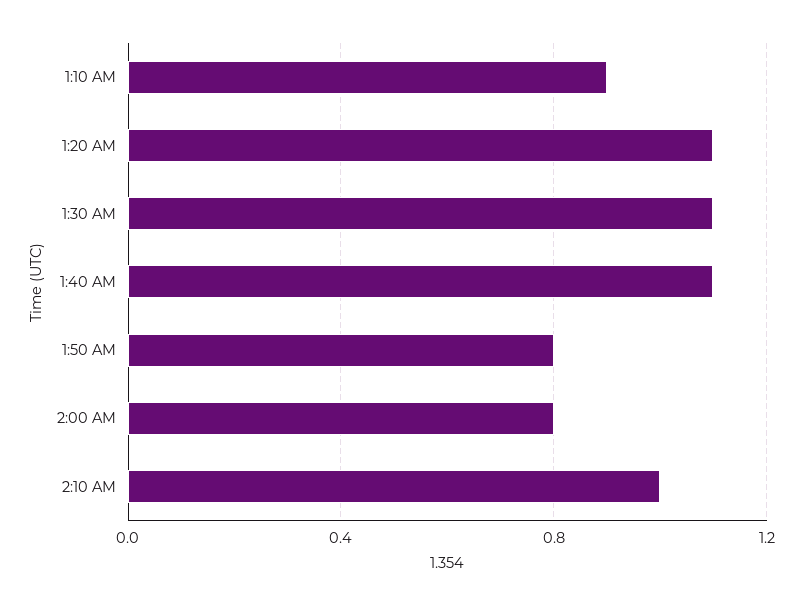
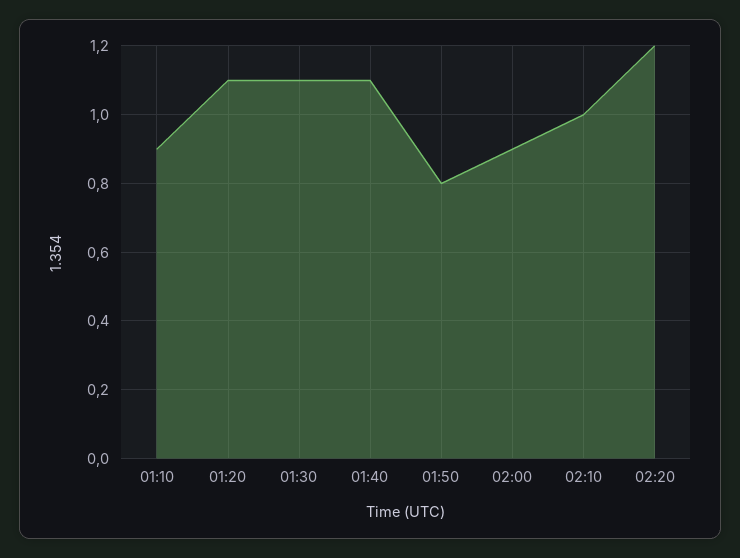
2:00 AM: 0.8 -> 0.9
02:20: none -> 1.2

